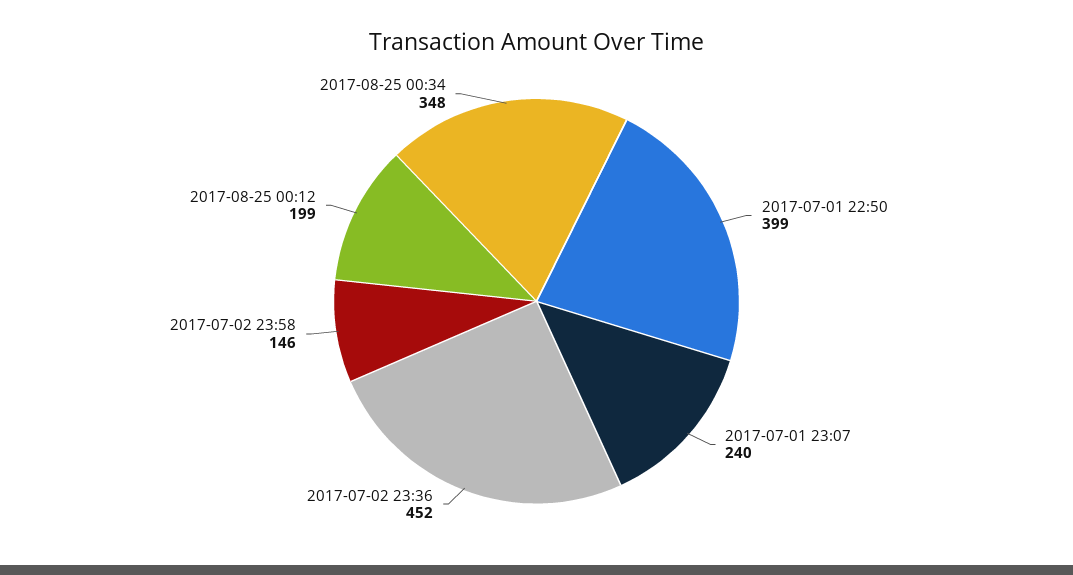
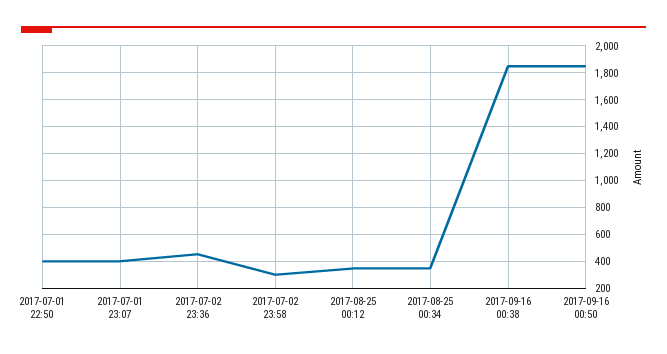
2017-07-01 23:07: 240 -> 400
2017-07-02 23:58: 146 -> 300
2017-08-25 00:12: 199 -> 350
2017-09-16 00:38: none -> 1850
2017-09-16 00:50: none -> 1850

